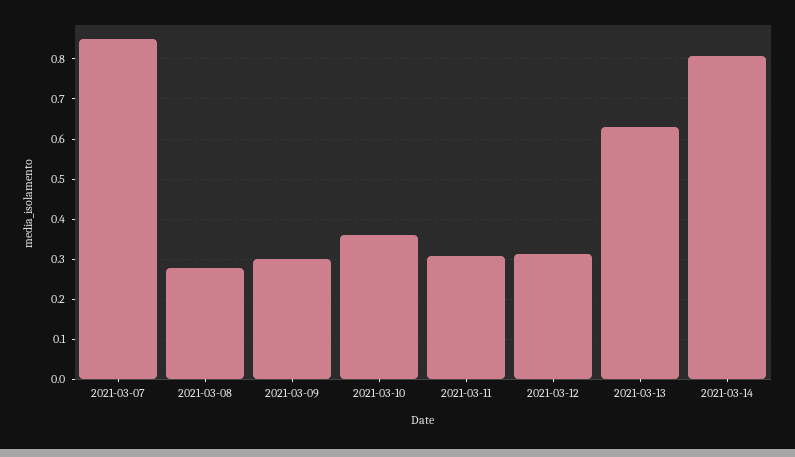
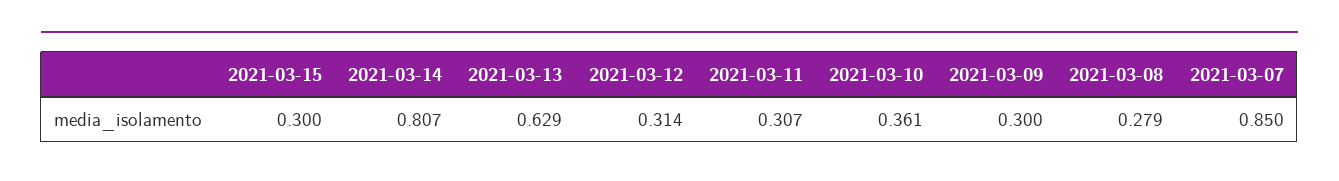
2021-03-15: none -> 0.3

